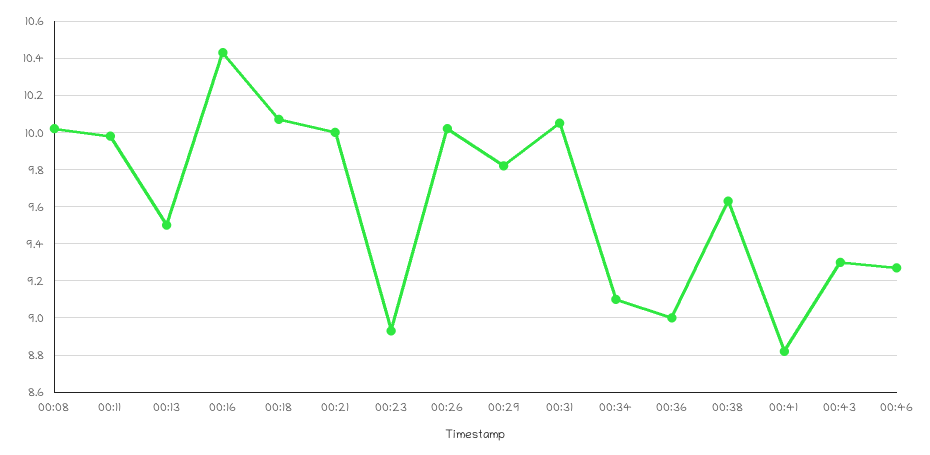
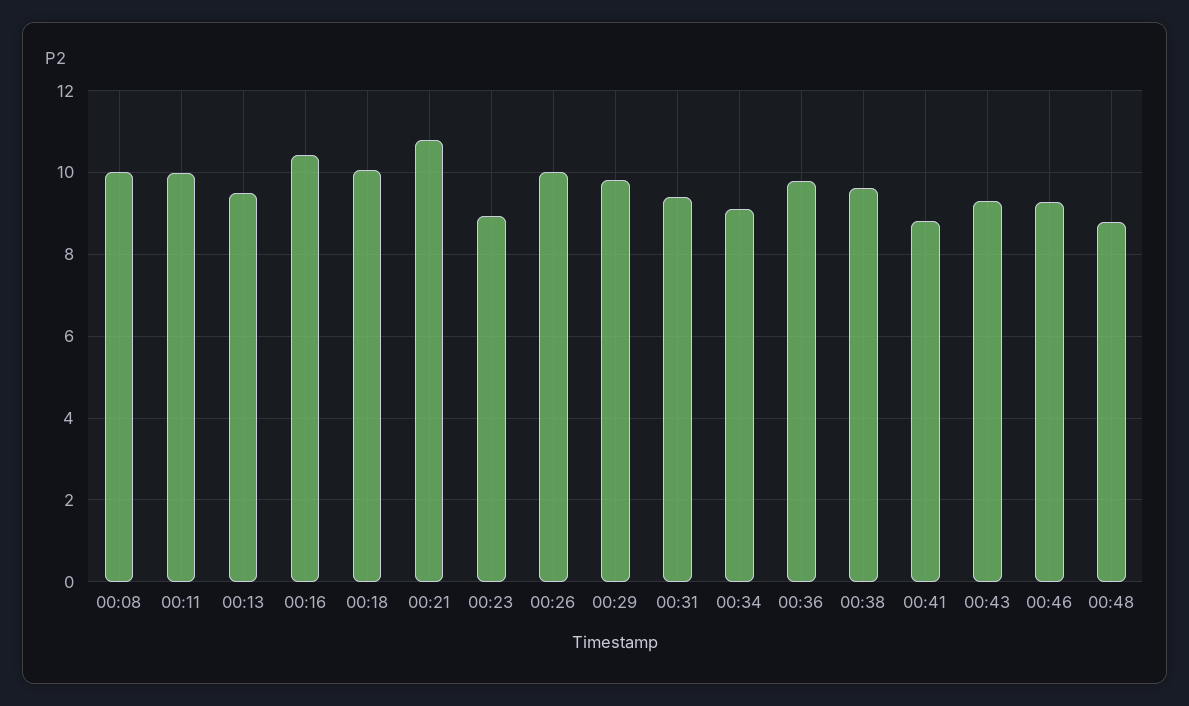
00:21: 10 -> 10.8
00:31: 10.05 -> 9.4
00:36: 9 -> 9.8
00:48: none -> 8.8

